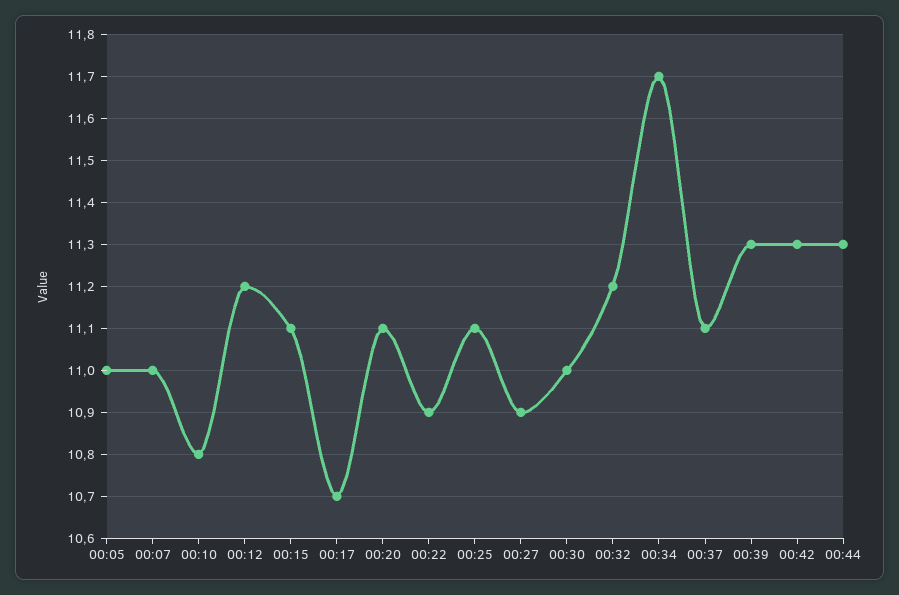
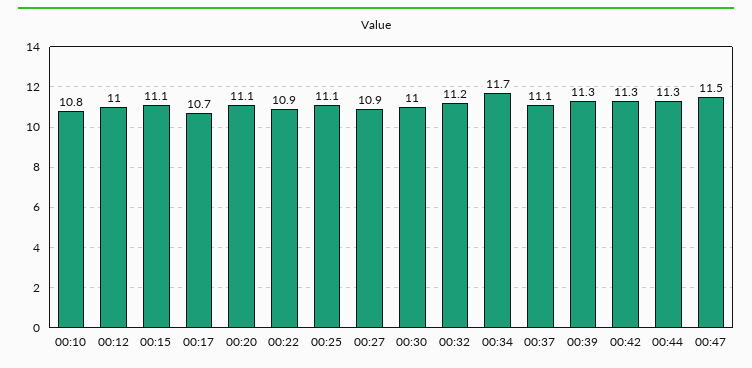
00:05: 11 -> none
00:07: 11 -> none
00:12: 11.2 -> 11
00:47: none -> 11.5

